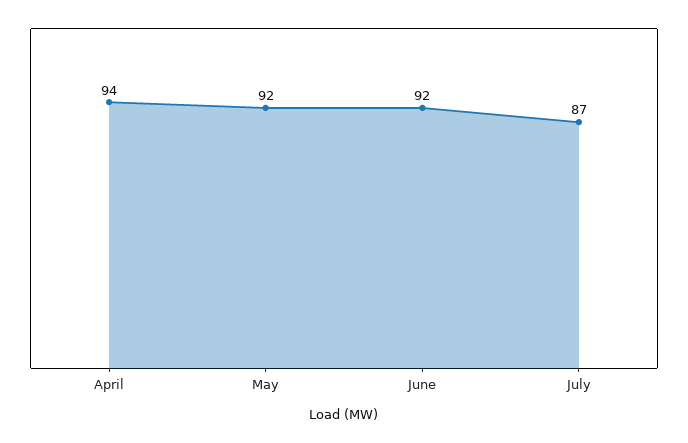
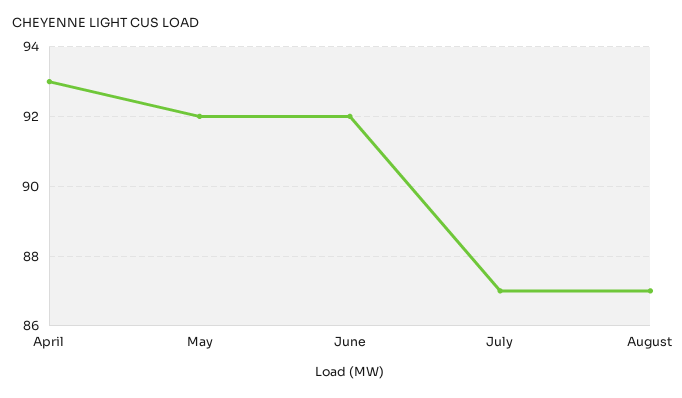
April: 94 -> 93
August: none -> 87

